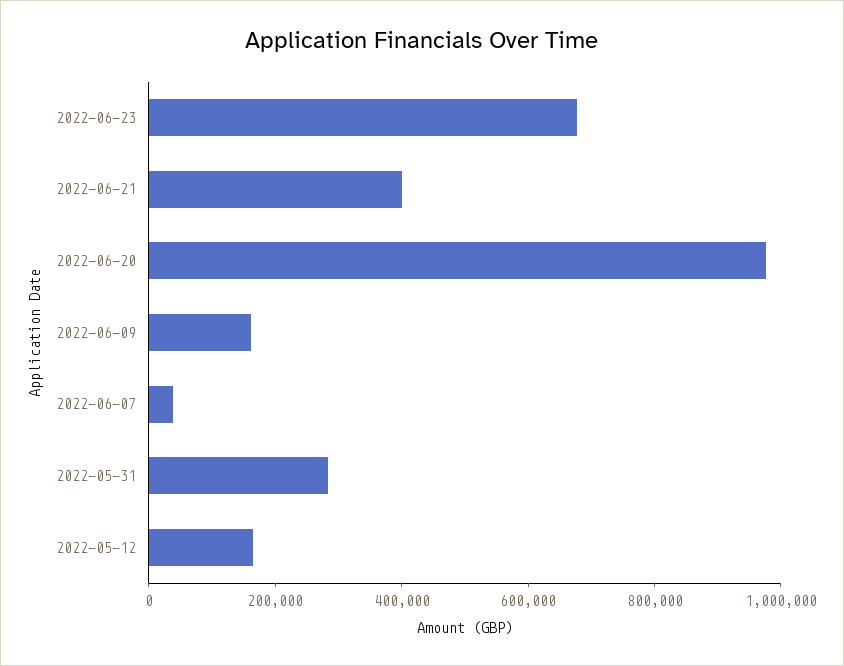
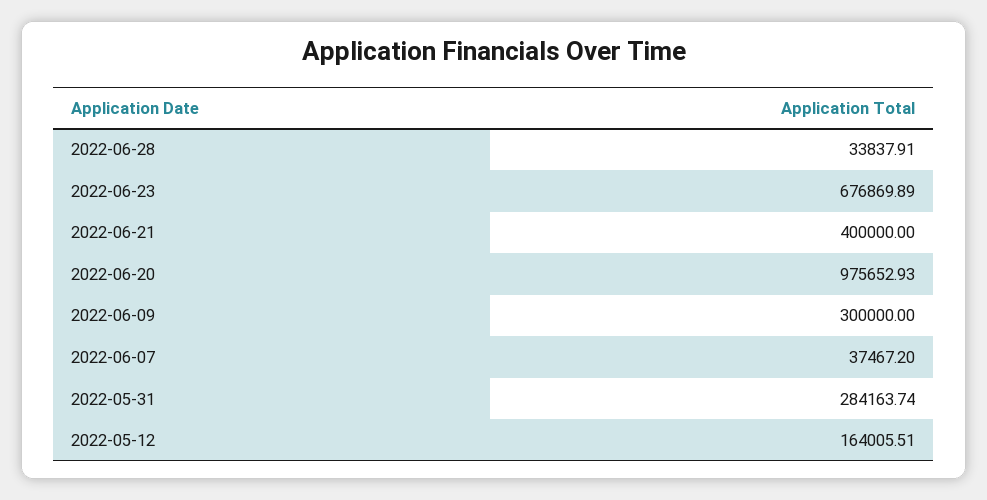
2022-06-09: 150000 -> 300000
2022-06-28: none -> 33837.91

